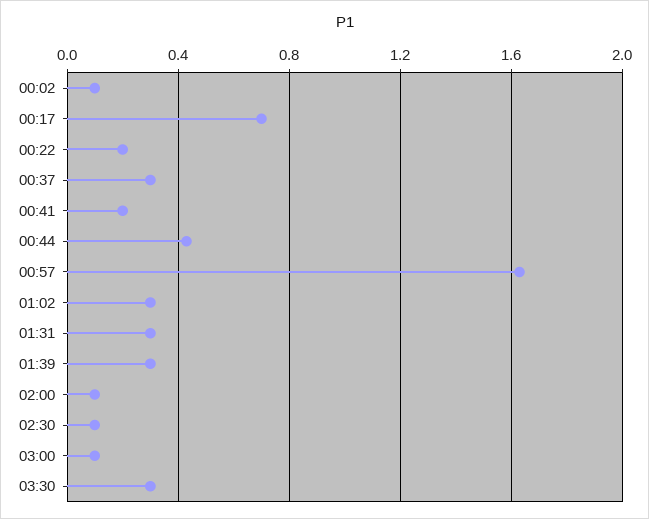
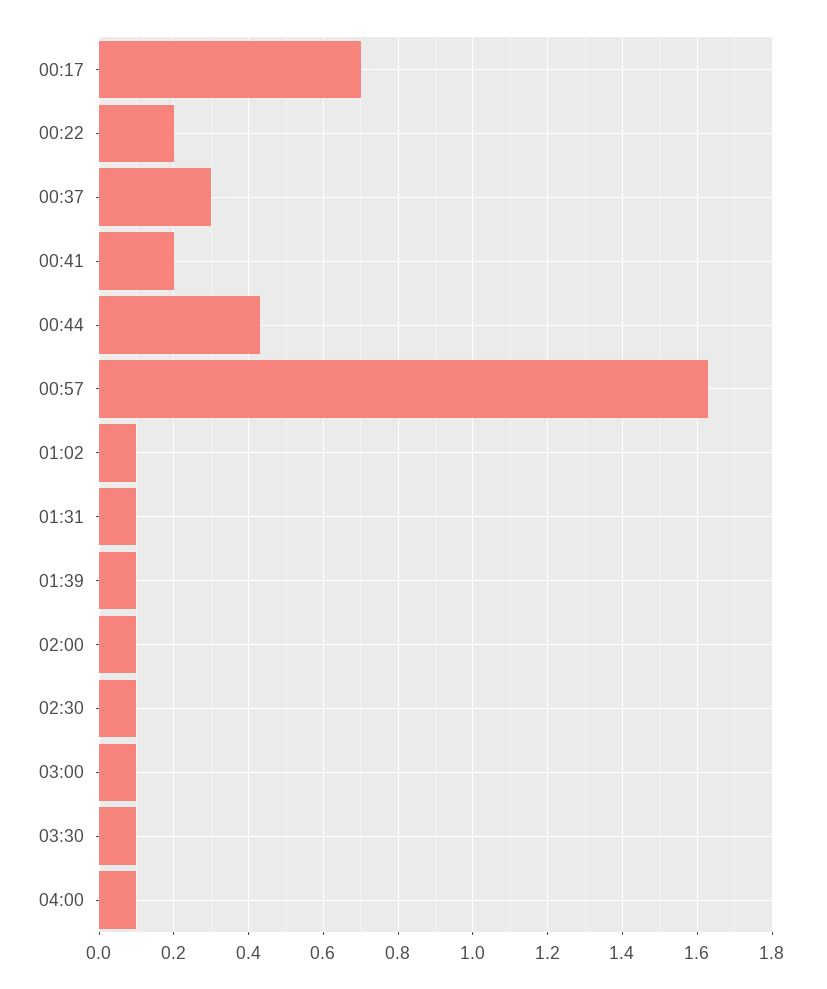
00:02: 0.1 -> none
01:02: 0.3 -> 0.1
01:31: 0.3 -> 0.1
01:39: 0.3 -> 0.1
03:30: 0.3 -> 0.1
04:00: none -> 0.1

